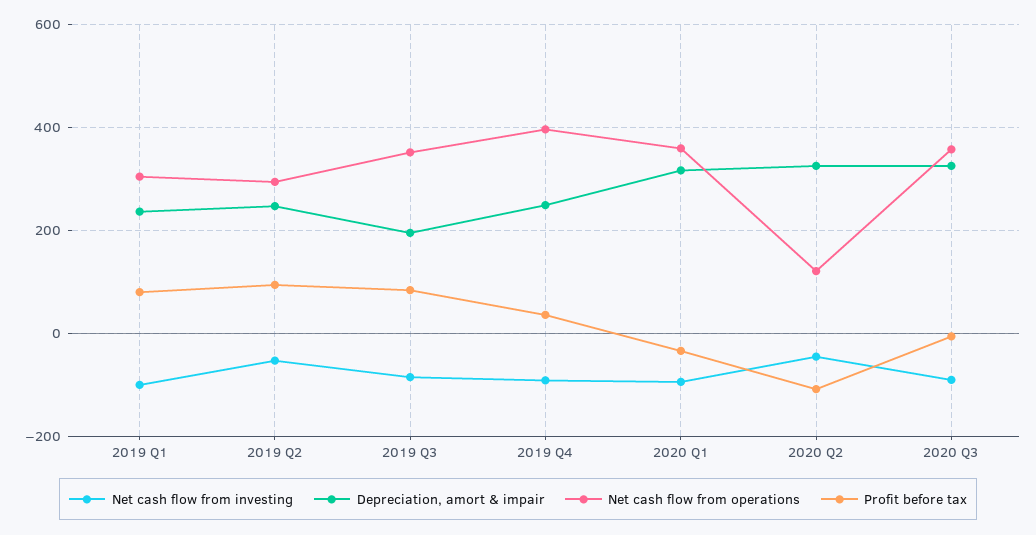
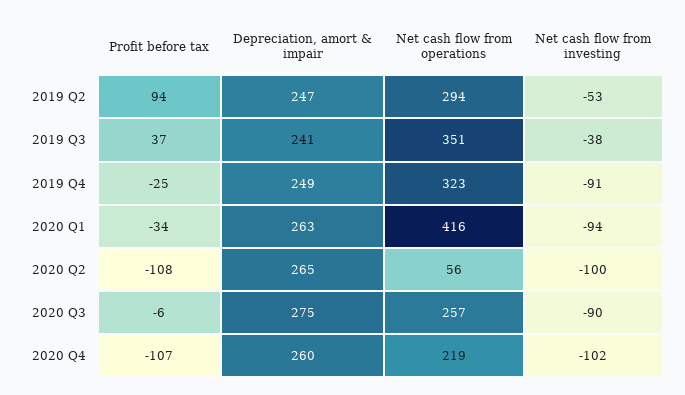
Net cash flow from investing, 2019 Q1: -100 -> none
Depreciation, amort & impair, 2019 Q1: 240 -> none
Net cash flow from operations, 2019 Q1: 300 -> none
Profit before tax, 2019 Q1: 80 -> none
Net cash flow from investing, 2019 Q3: -80 -> -38
Depreciation, amort & impair, 2019 Q3: 200 -> 241
Profit before tax, 2019 Q3: 80 -> 37
Net cash flow from operations, 2019 Q4: 400 -> 323
Profit before tax, 2019 Q4: 40 -> -25
Depreciation, amort & impair, 2020 Q1: 320 -> 263
Net cash flow from operations, 2020 Q1: 360 -> 416
Net cash flow from investing, 2020 Q2: -40 -> -100
Depreciation, amort & impair, 2020 Q2: 320 -> 265
Net cash flow from operations, 2020 Q2: 120 -> 56
Depreciation, amort & impair, 2020 Q3: 320 -> 275
Net cash flow from operations, 2020 Q3: 360 -> 257
Profit before tax, 2020 Q4: none -> -107
Depreciation, amort & impair, 2020 Q4: none -> 260
Net cash flow from operations, 2020 Q4: none -> 219
Net cash flow from investing, 2020 Q4: none -> -102

